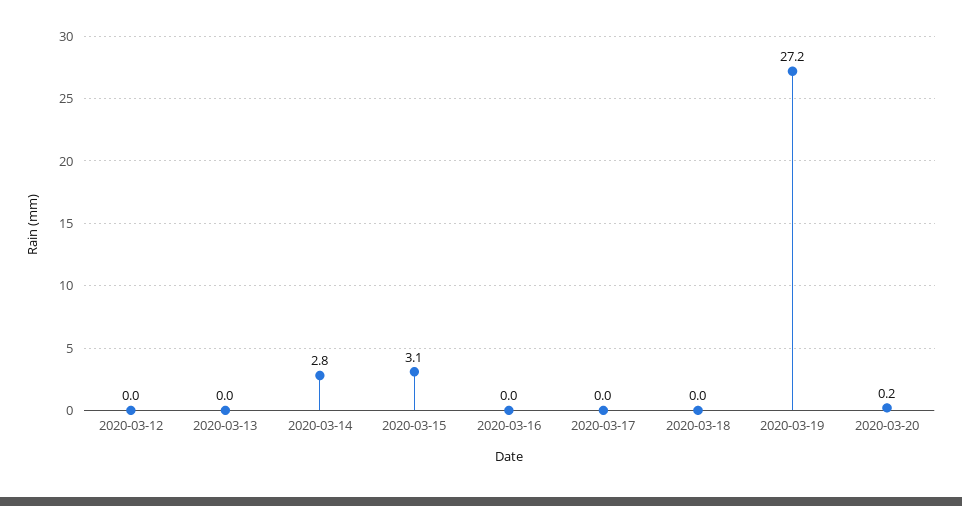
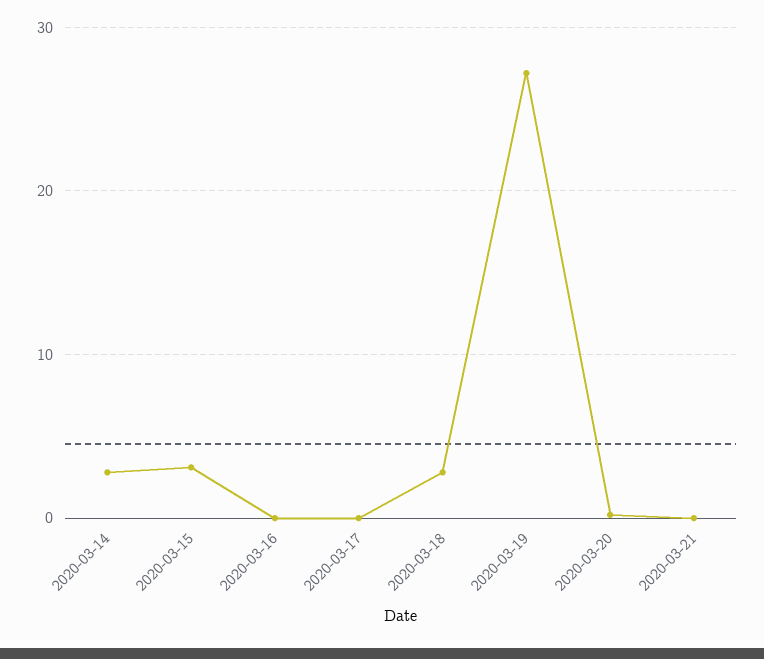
2020-03-12: 0 -> none
2020-03-13: 0 -> none
2020-03-18: 0 -> 3
2020-03-21: none -> 0

